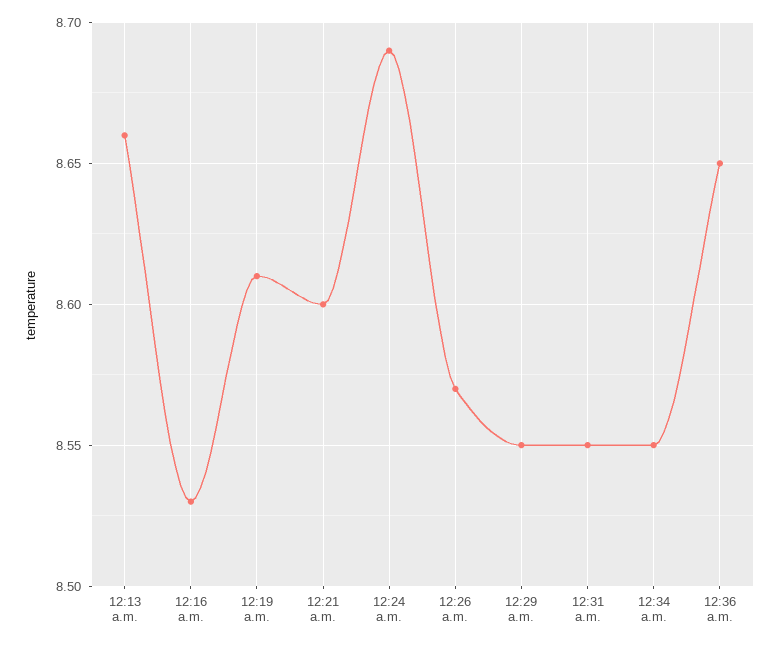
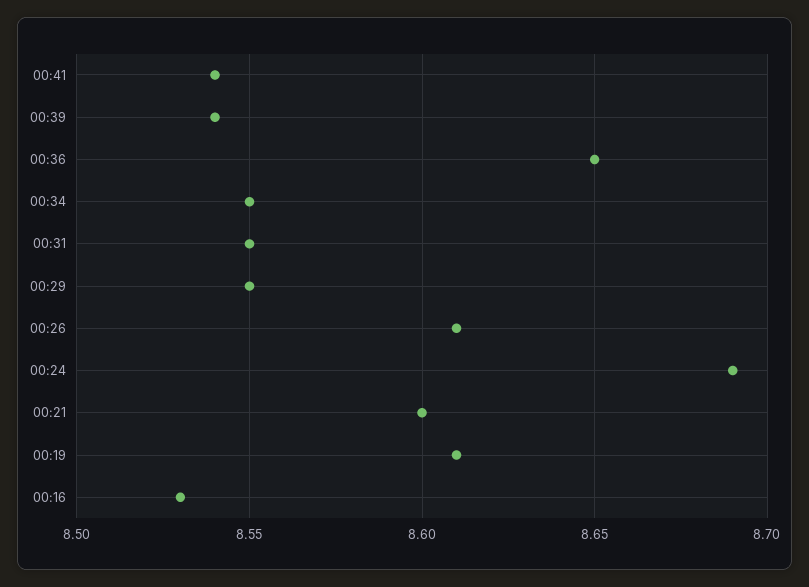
12:13 a.m.: 8.66 -> none
12:26 a.m.: 8.57 -> 8.61
00:41: none -> 8.54
00:39: none -> 8.54

